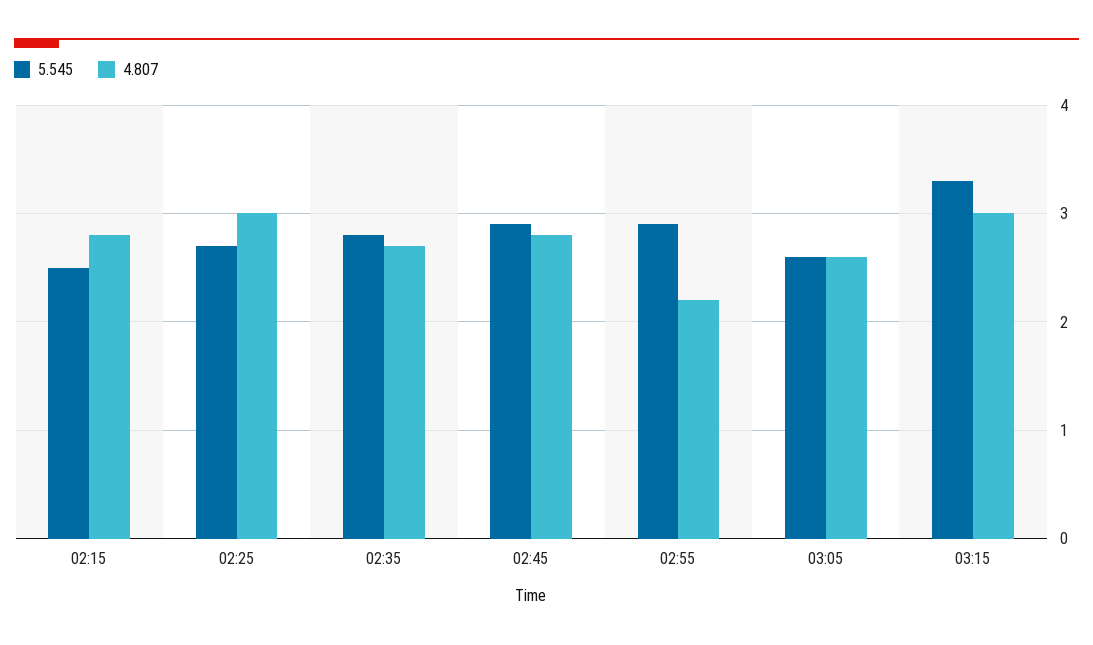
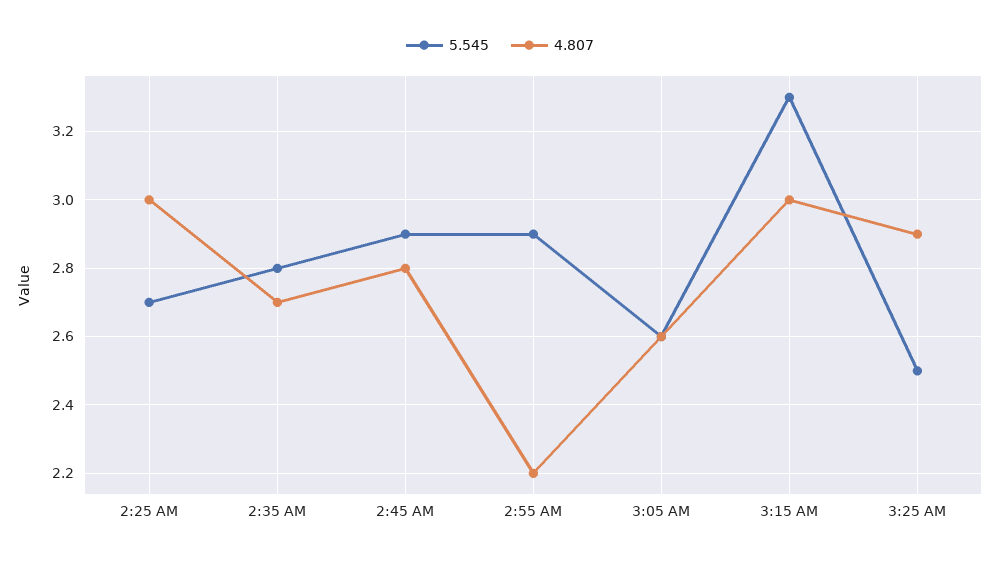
5.545, 02:15: 2.5 -> none
4.807, 02:15: 2.8 -> none
5.545, 3:25 AM: none -> 2.5
4.807, 3:25 AM: none -> 2.9

